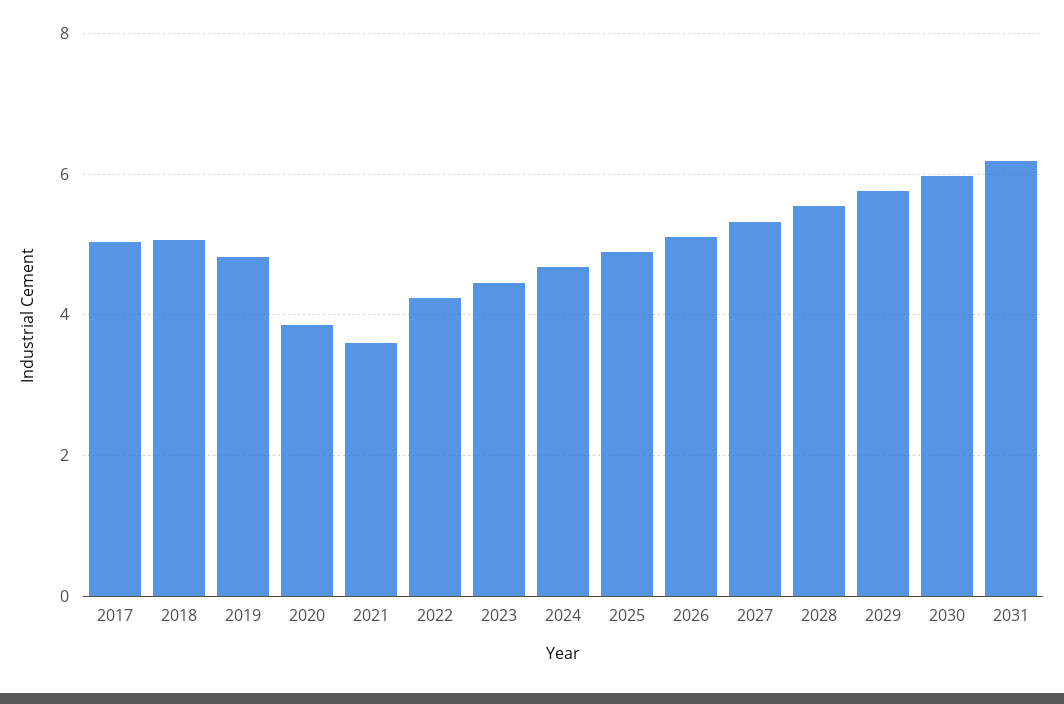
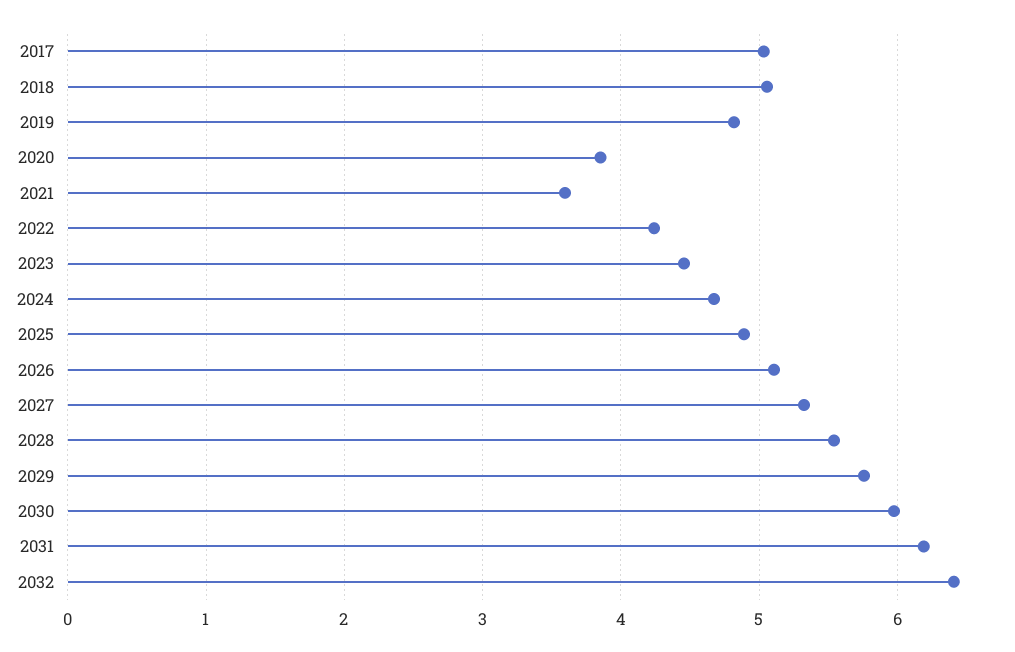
2032: none -> 6.4

